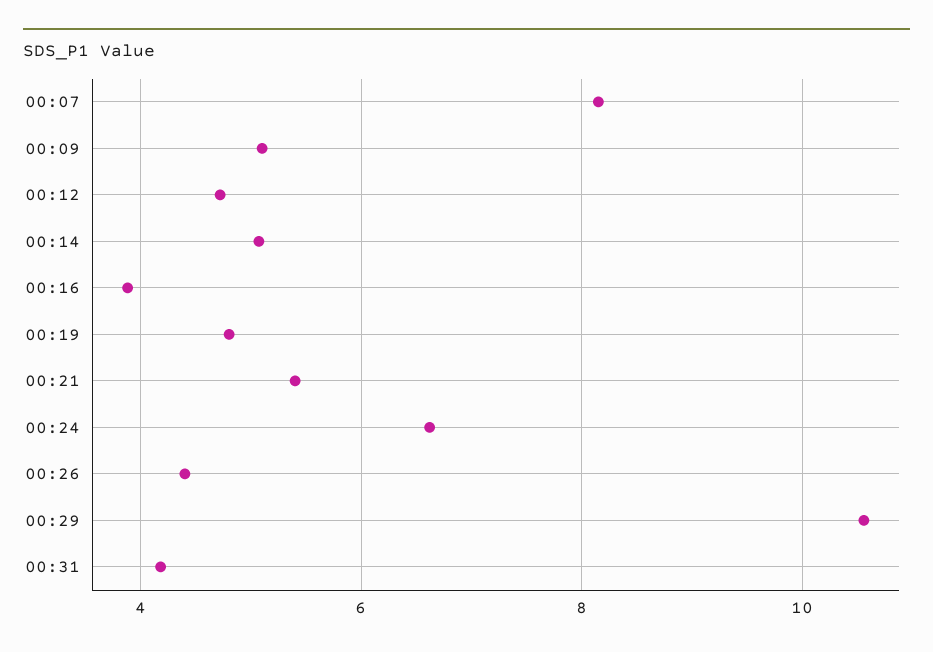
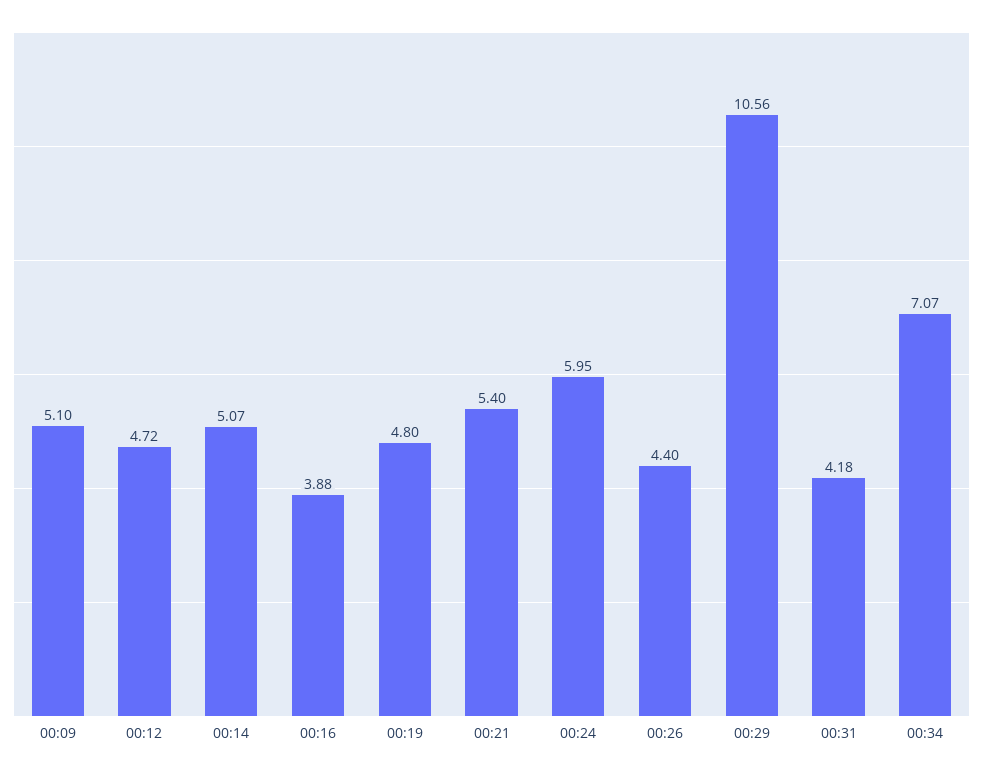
00:07: 8.2 -> none
00:24: 6.6 -> 5.95
00:34: none -> 7.07

